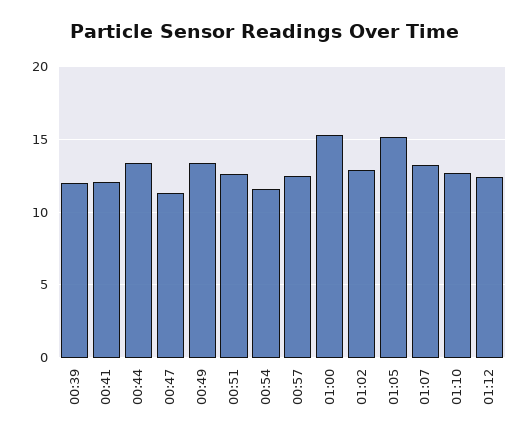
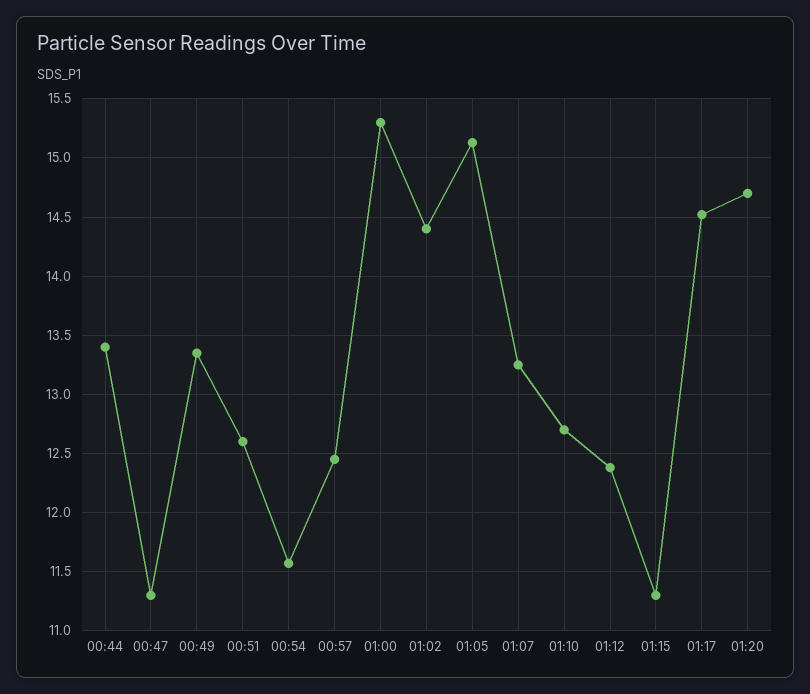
00:39: 12 -> none
00:41: 12 -> none
01:02: 13 -> 14.4
01:15: none -> 11.3
01:17: none -> 14.5
01:20: none -> 14.7

